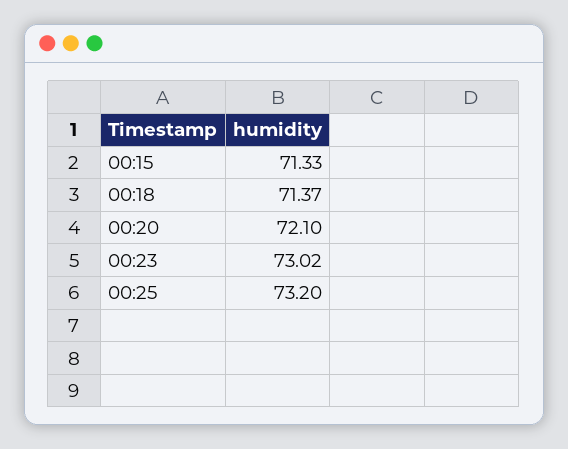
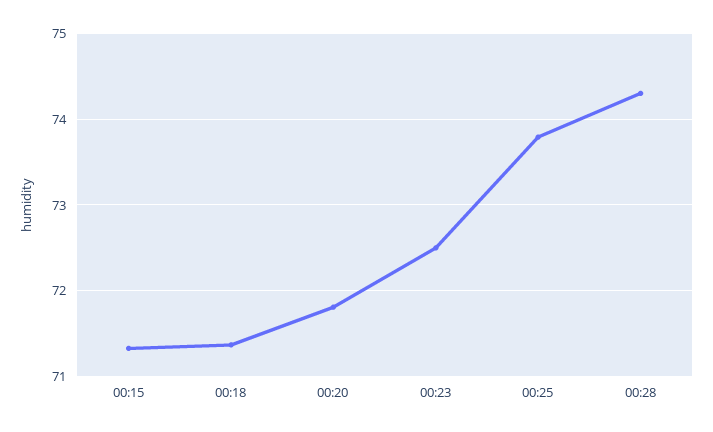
00:20: 72.1 -> 71.8
00:23: 73.02 -> 72.5
00:25: 73.2 -> 73.8
00:28: none -> 74.3

